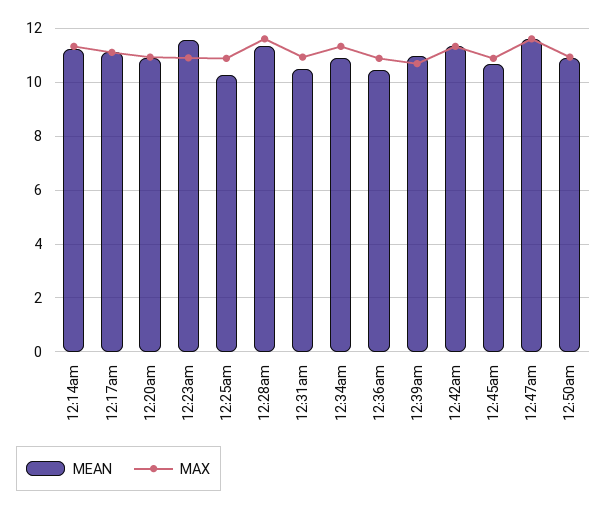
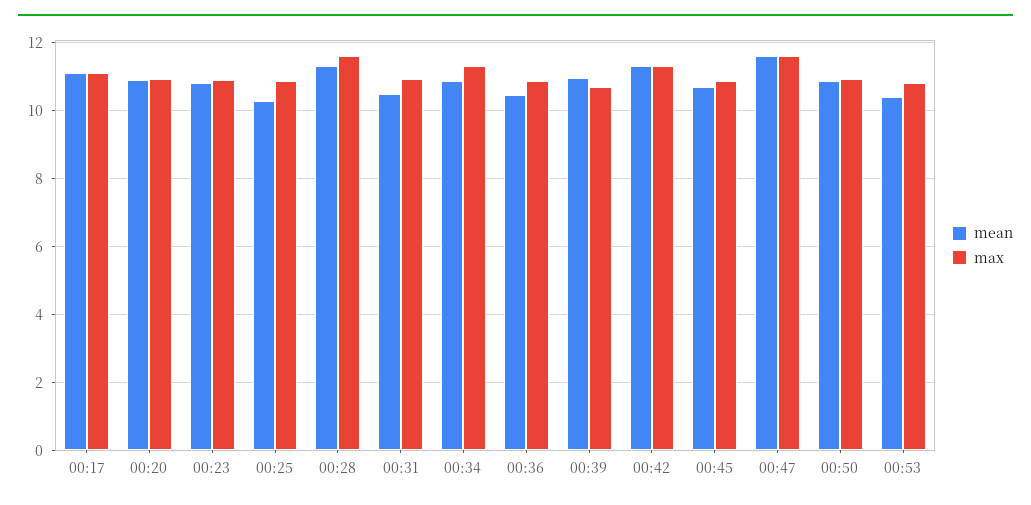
MEAN, 12:14am: 11.25 -> none
MAX, 12:14am: 11.25 -> none
MEAN, 12:23am: 11.5 -> 10.8
MEAN, 00:53: none -> 10.4
MAX, 00:53: none -> 10.8

